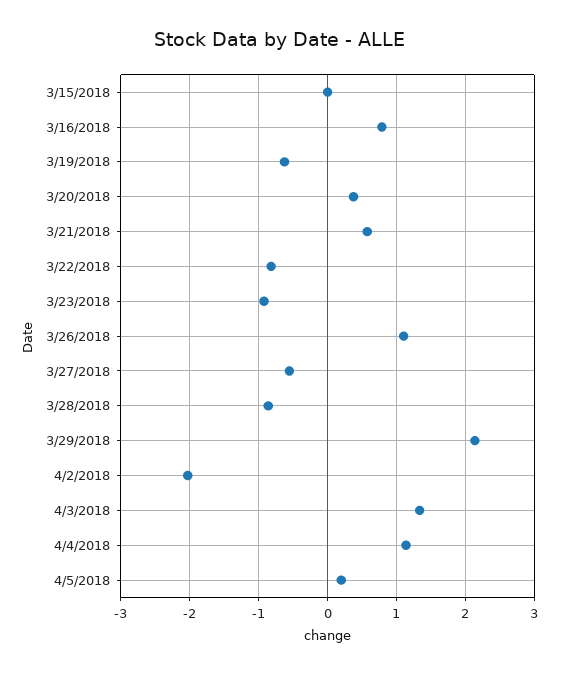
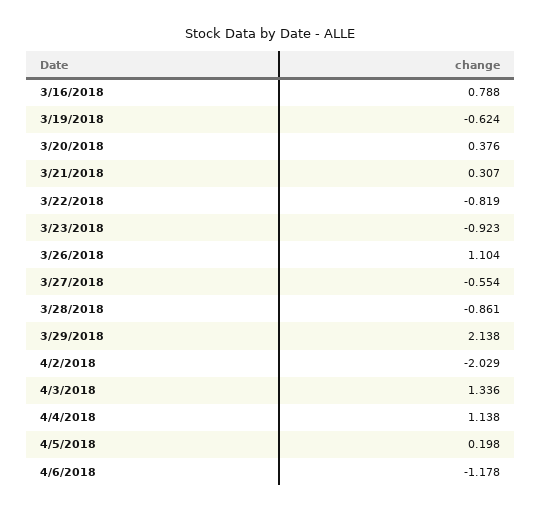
3/15/2018: 0 -> none
3/21/2018: 0.6 -> 0.307
4/6/2018: none -> -1.178

